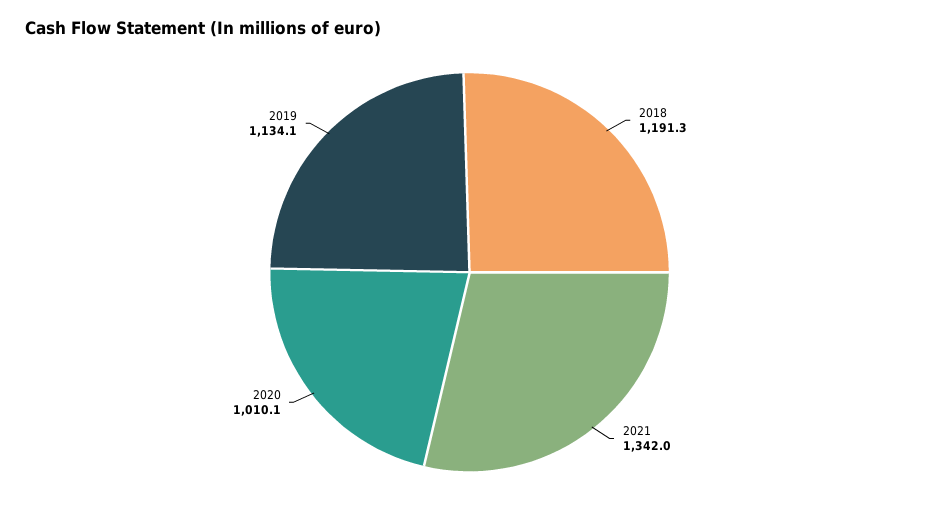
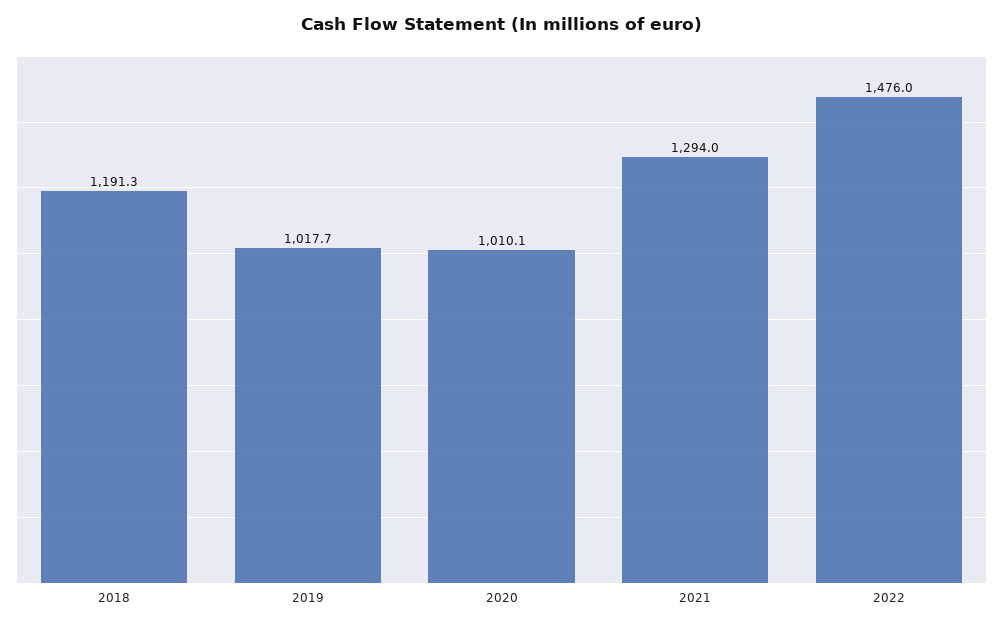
2021: 1342 -> 1294
2019: 1134.1 -> 1017.7
2022: none -> 1476

